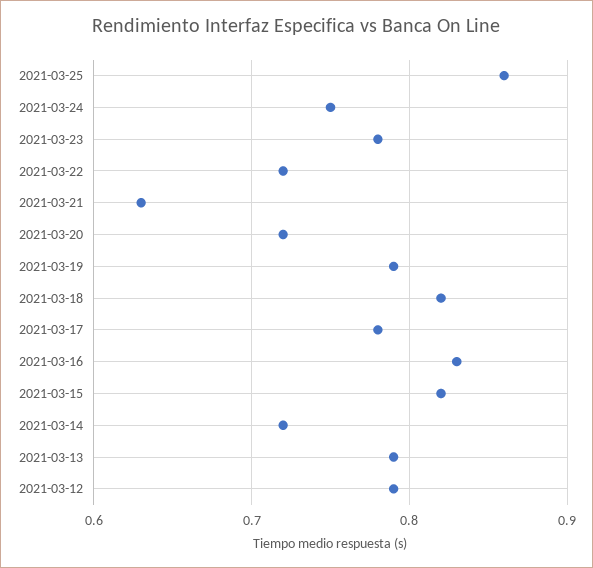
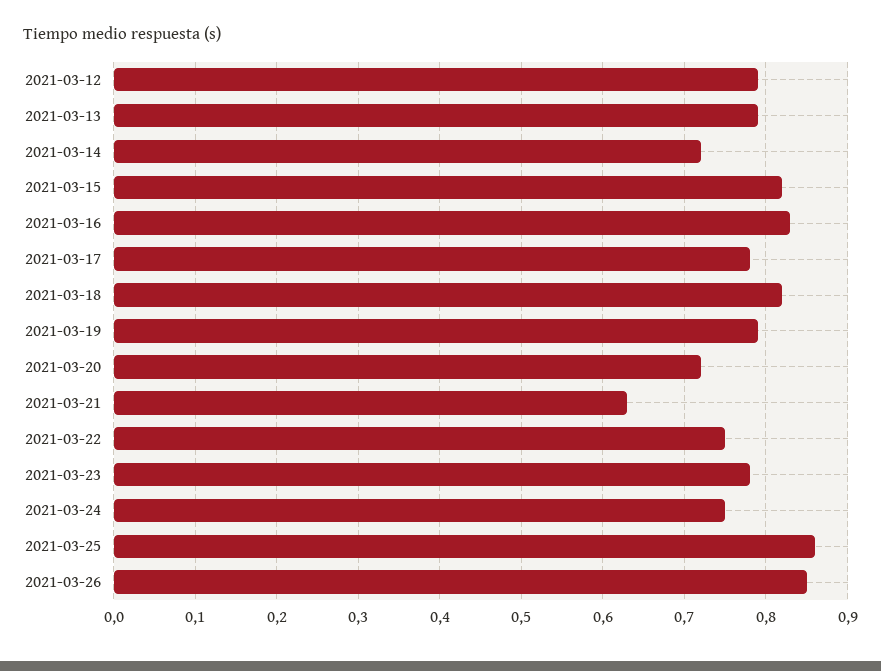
2021-03-22: 0.72 -> 0.75
2021-03-26: none -> 0.85

